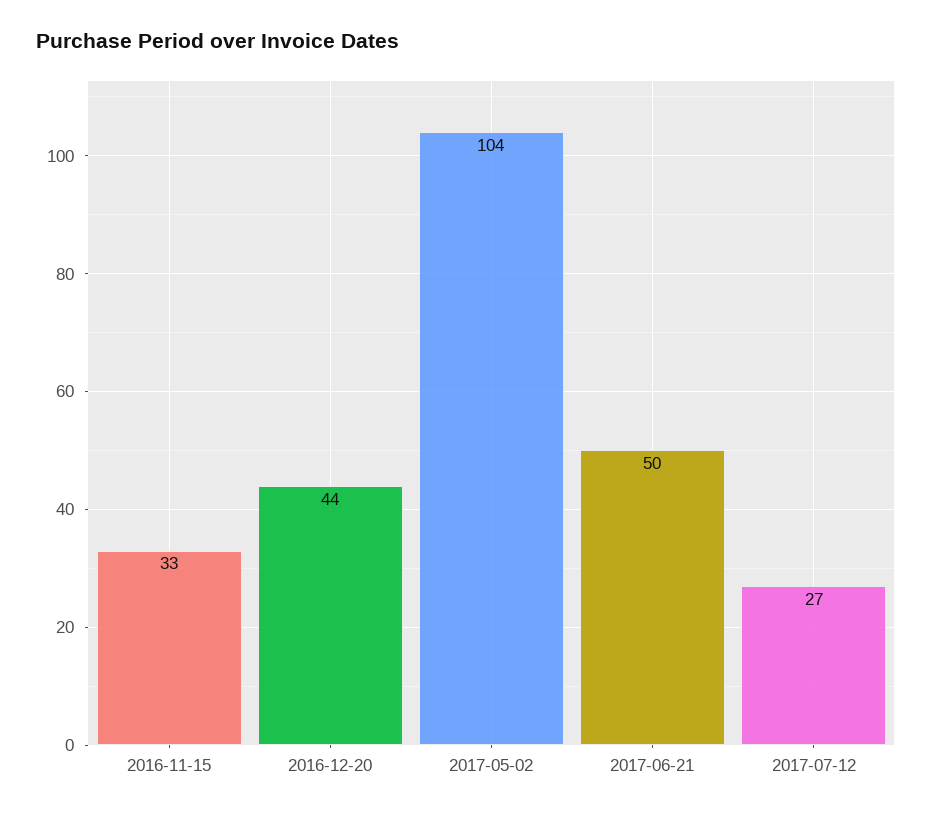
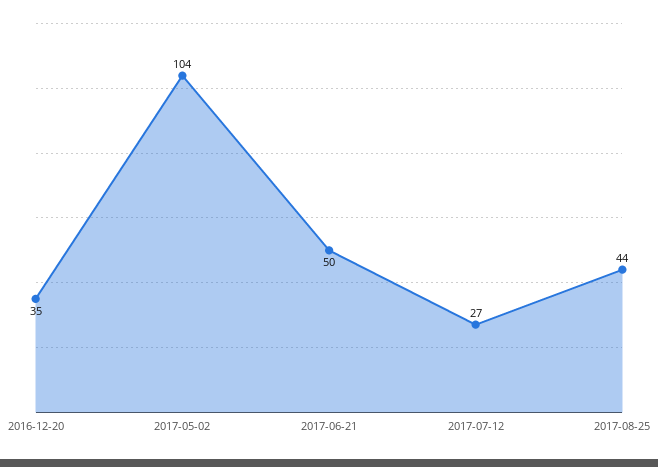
2016-11-15: 33 -> none
2016-12-20: 44 -> 35
2017-08-25: none -> 44

